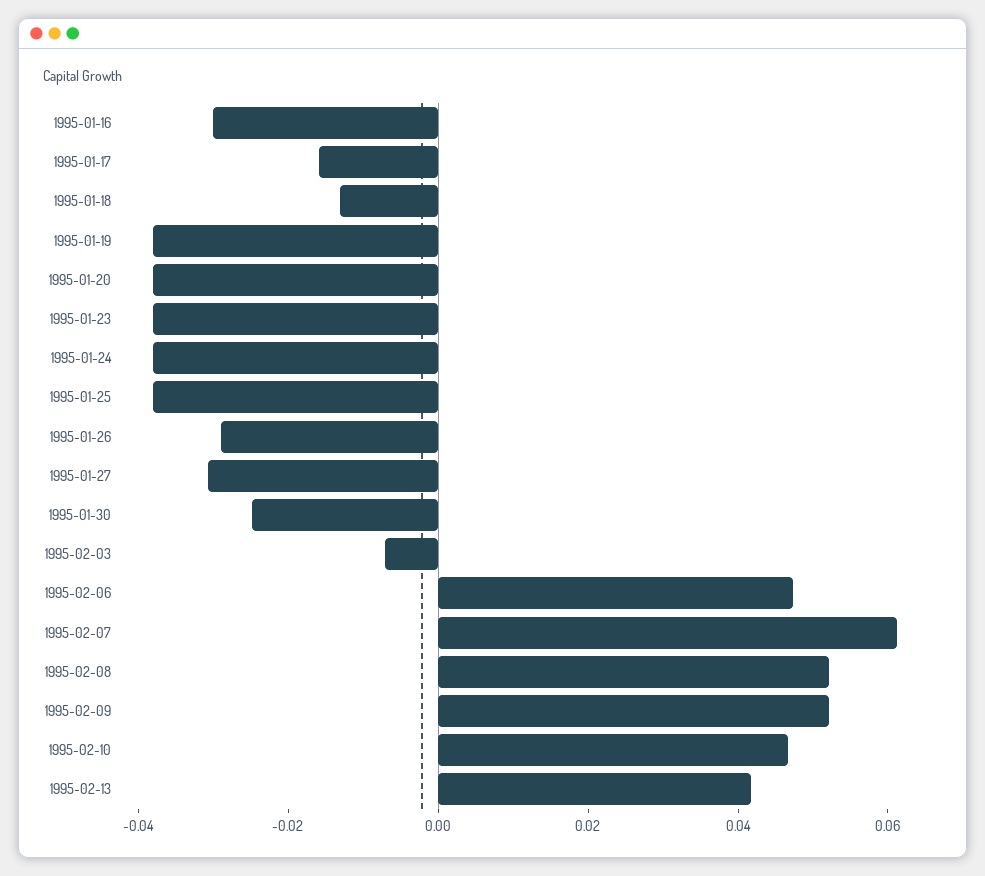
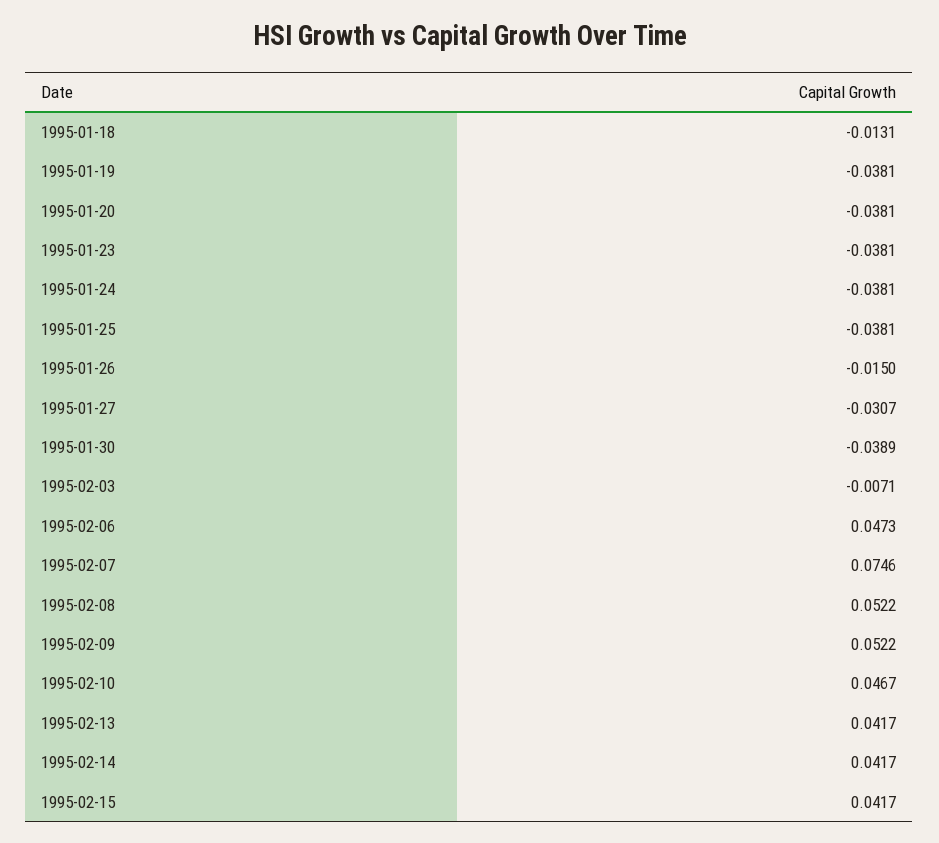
1995-01-16: -0.03 -> none
1995-01-17: -0.015 -> none
1995-01-26: -0.03 -> -0.015
1995-01-30: -0.025 -> -0.0389
1995-02-07: 0.06 -> 0.0746
1995-02-14: none -> 0.0417
1995-02-15: none -> 0.0417

